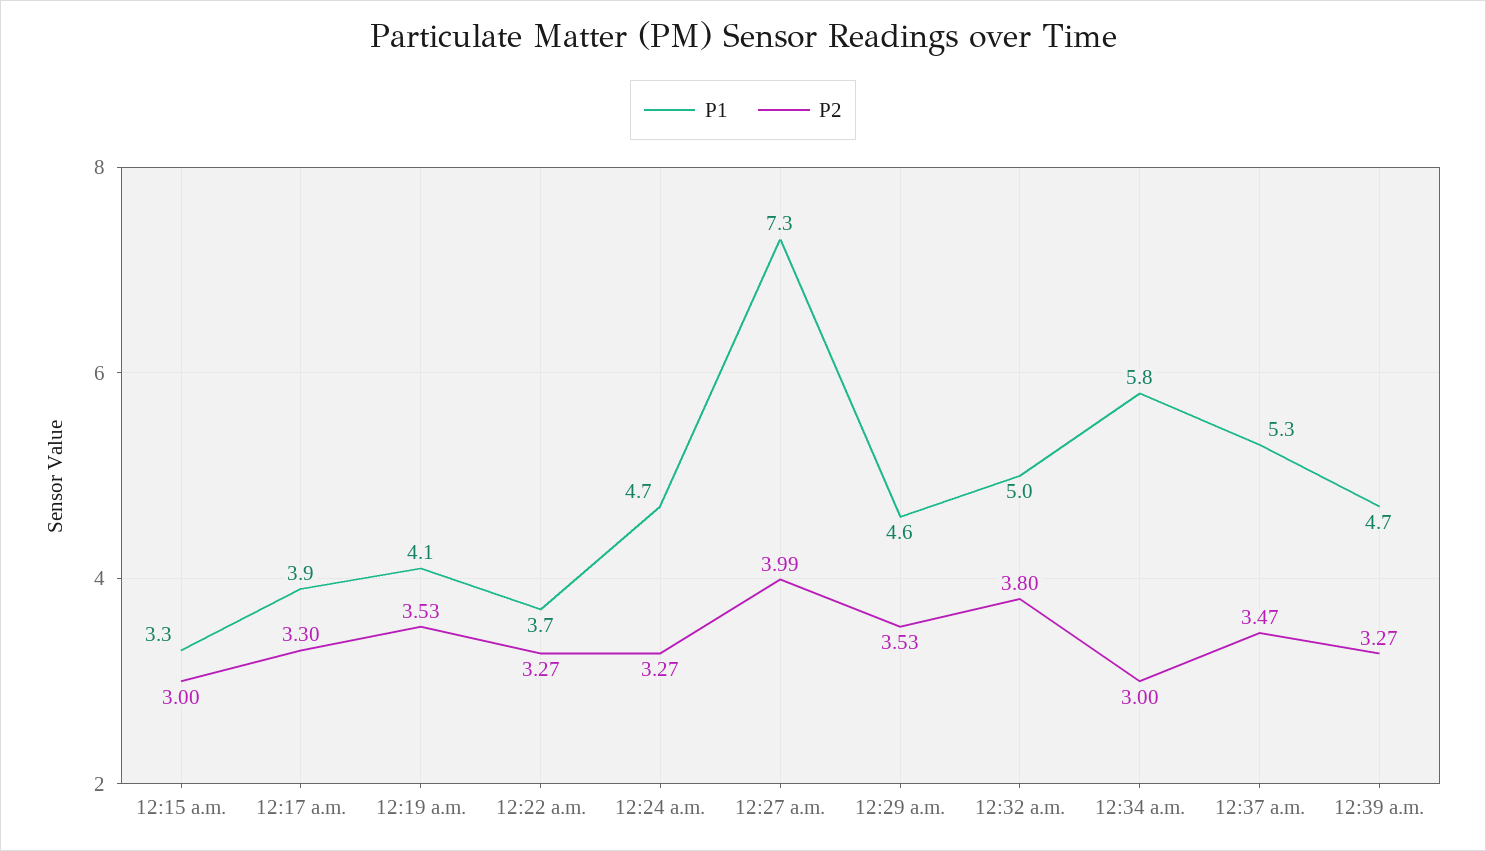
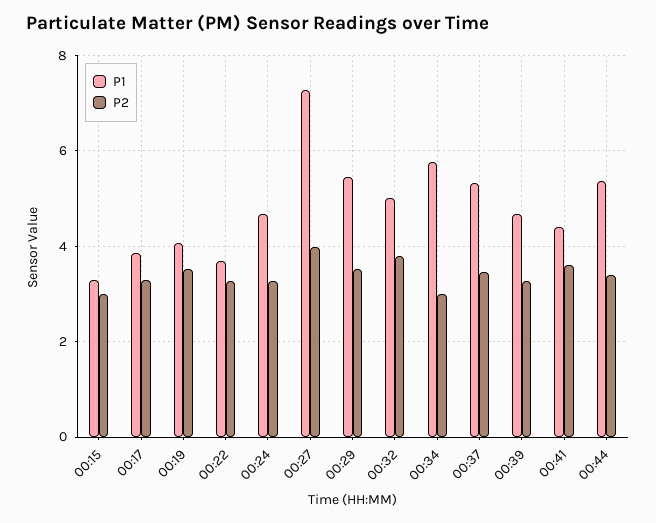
P1, 12:29 a.m.: 4.6 -> 5.4
P1, 00:41: none -> 4.4
P2, 00:41: none -> 3.6
P1, 00:44: none -> 5.4
P2, 00:44: none -> 3.4

